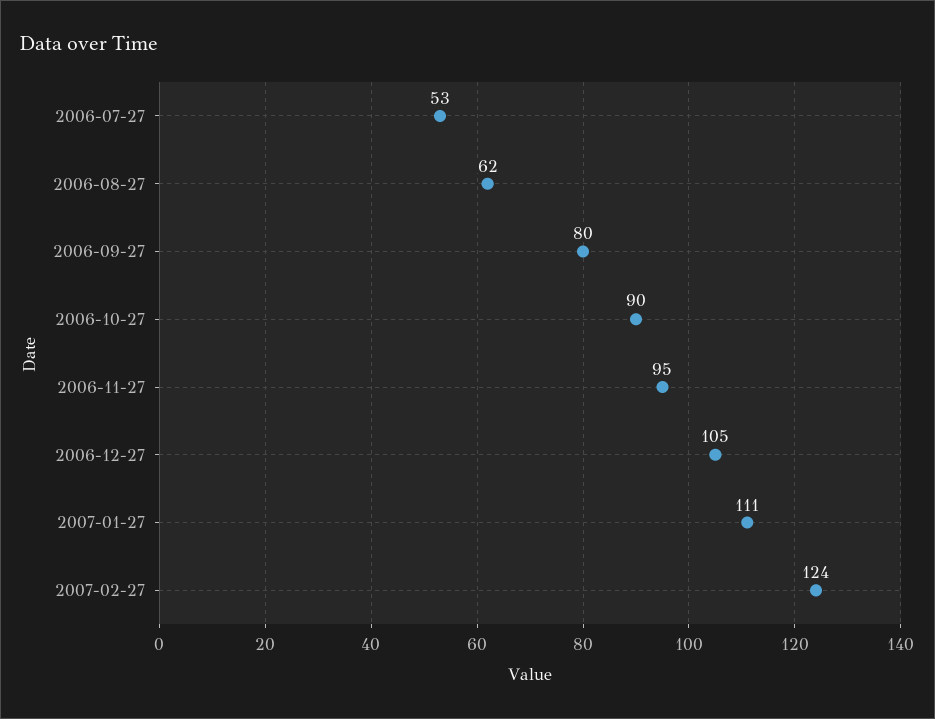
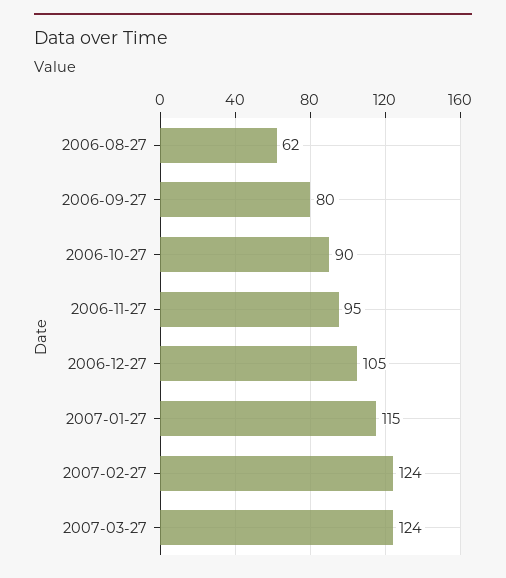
2006-07-27: 53 -> none
2007-01-27: 111 -> 115
2007-03-27: none -> 124

